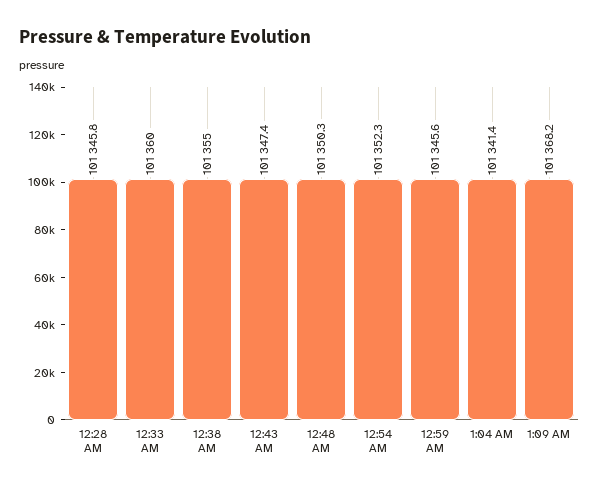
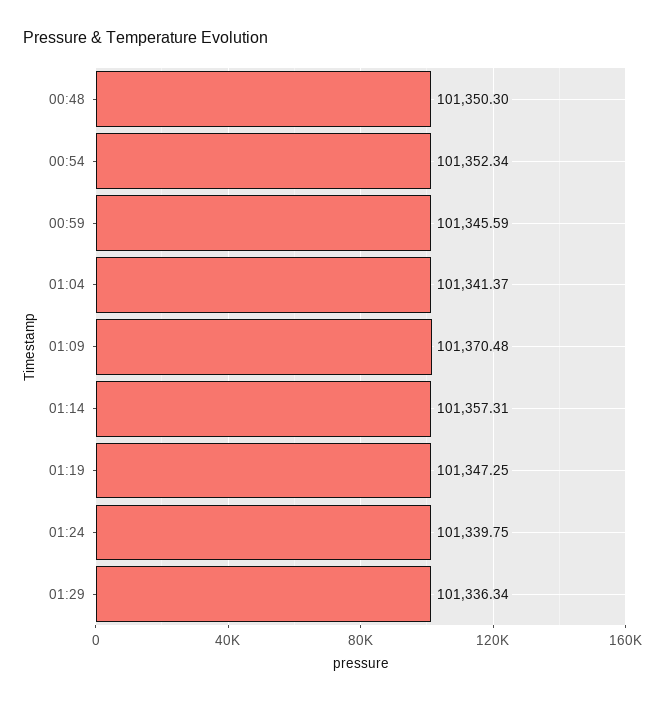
12:28 AM: 101345.8 -> none
12:33 AM: 101360 -> none
12:38 AM: 101355 -> none
12:43 AM: 101347.4 -> none
1:09 AM: 101368.2 -> 101370.48
01:14: none -> 101357.31
01:19: none -> 101347.25
01:24: none -> 101339.75
01:29: none -> 101336.34

